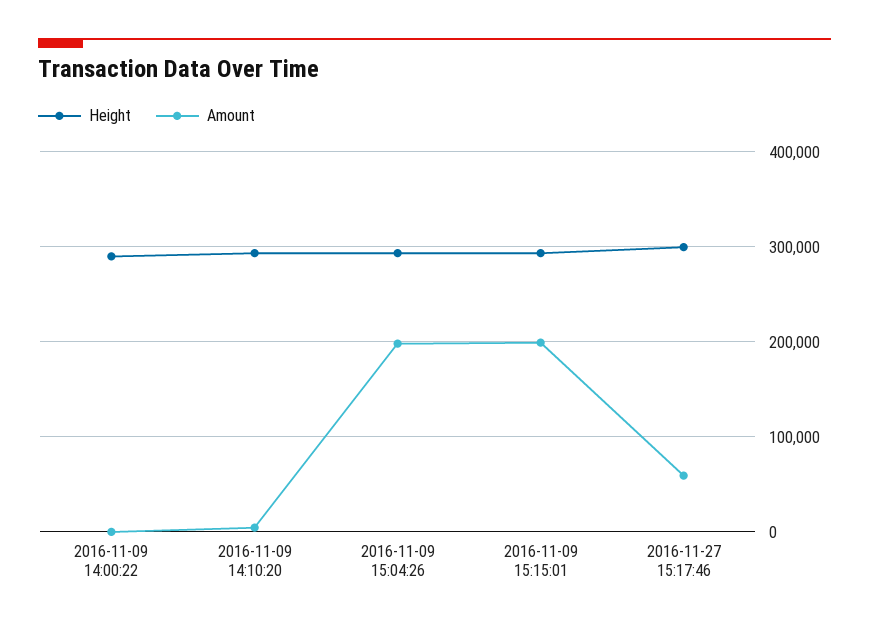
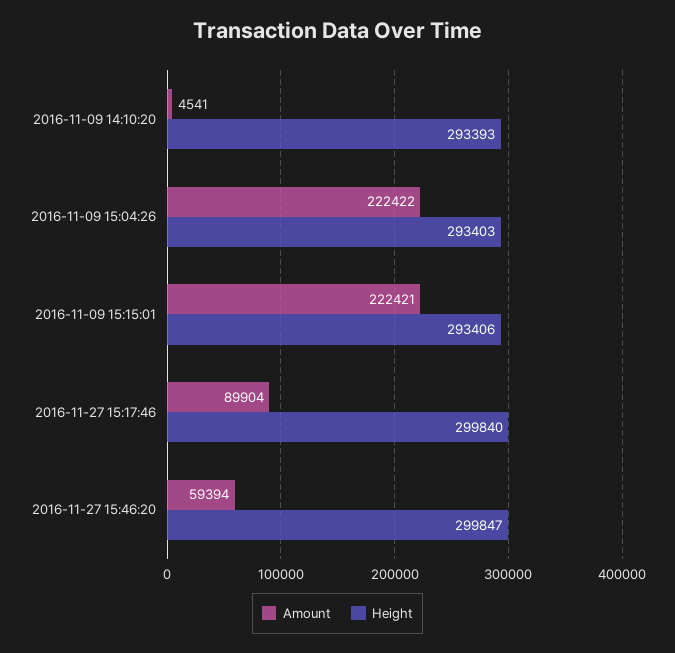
Height, 2016-11-09 14:00:22: 290000 -> none
Amount, 2016-11-09 14:00:22: 0 -> none
Amount, 2016-11-09 15:04:26: 200000 -> 222422
Amount, 2016-11-09 15:15:01: 200000 -> 222421
Amount, 2016-11-27 15:17:46: 60000 -> 89904
Amount, 2016-11-27 15:46:20: none -> 59394
Height, 2016-11-27 15:46:20: none -> 299847

